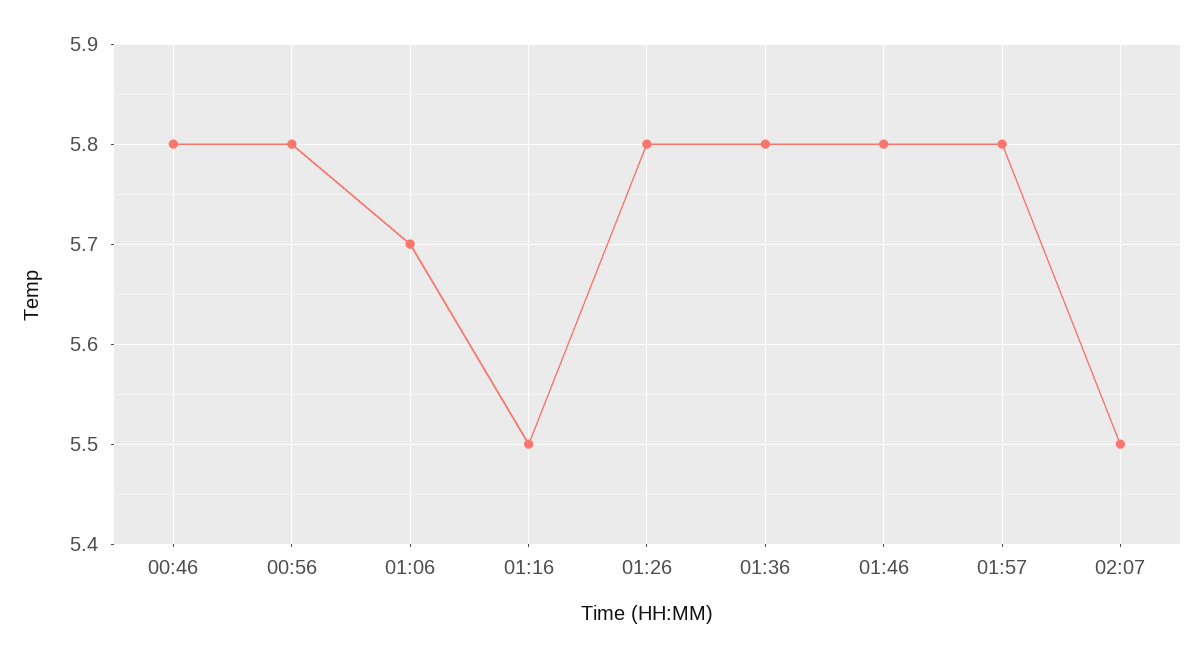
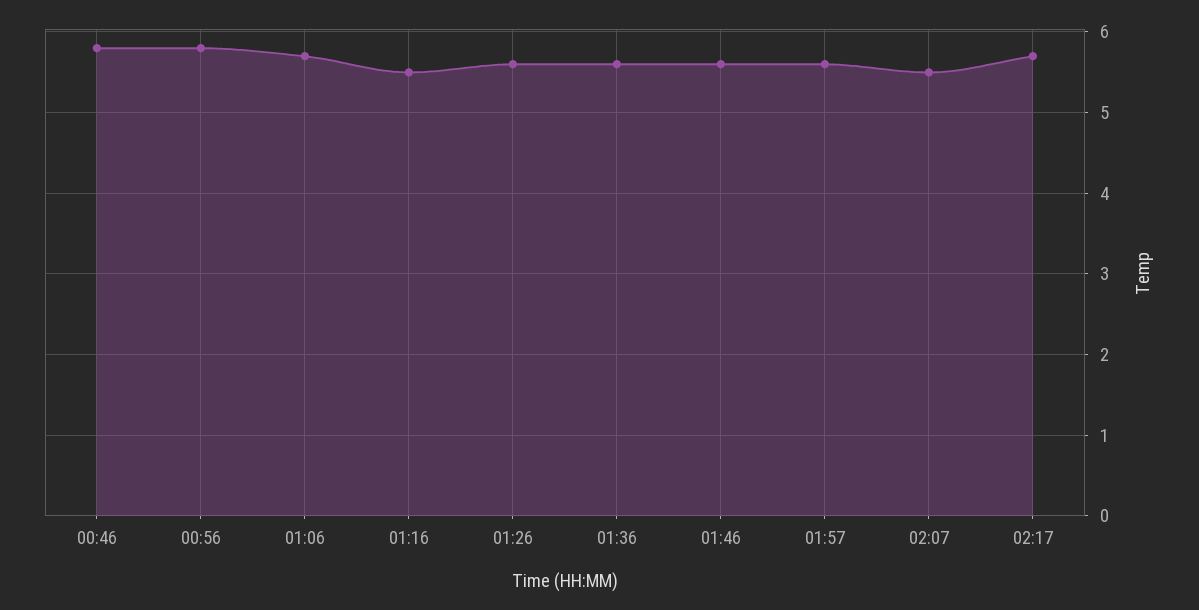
01:26: 5.8 -> 5.6
01:36: 5.8 -> 5.6
01:46: 5.8 -> 5.6
01:57: 5.8 -> 5.6
02:17: none -> 5.7

